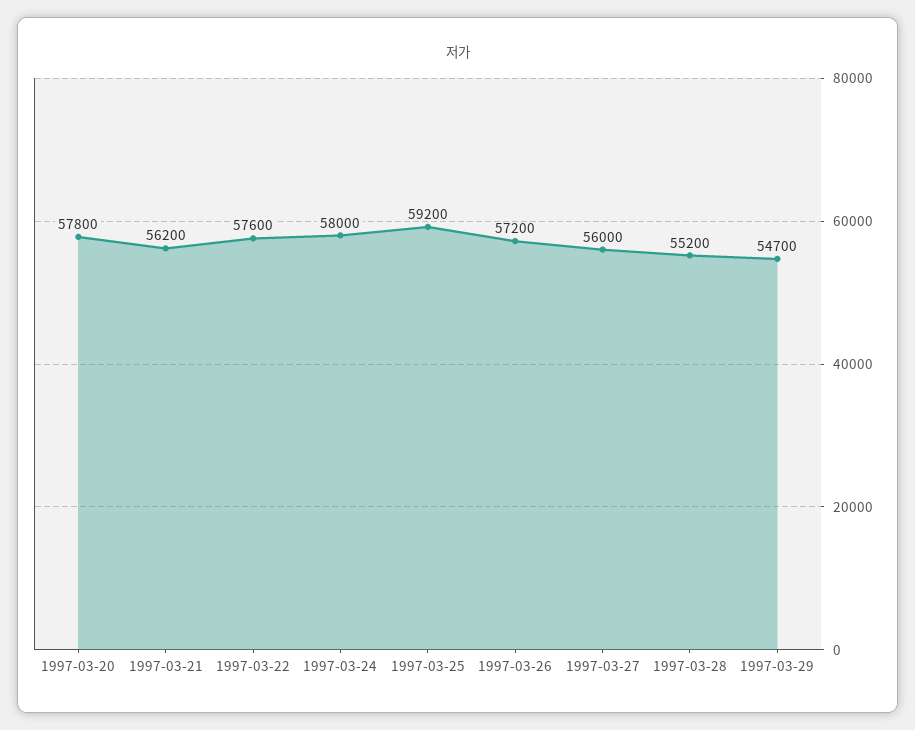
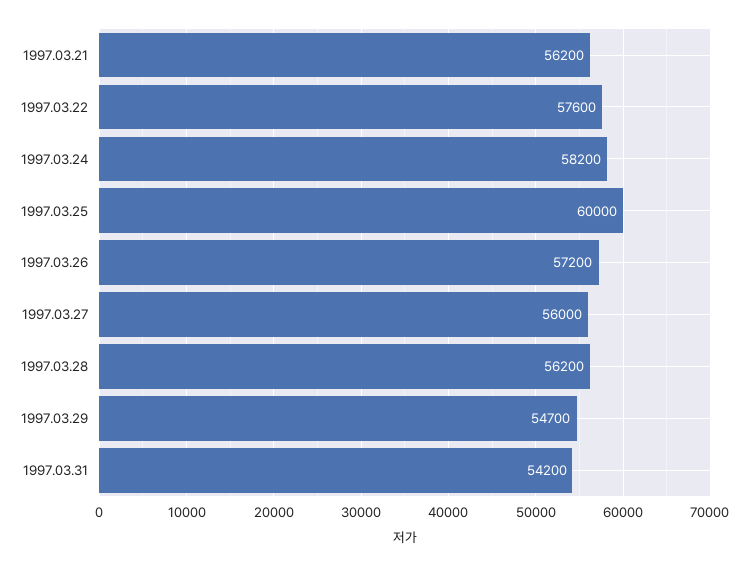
1997-03-20: 57800 -> none
1997-03-24: 58000 -> 58200
1997-03-25: 59200 -> 60000
1997-03-28: 55200 -> 56200
1997.03.31: none -> 54200

